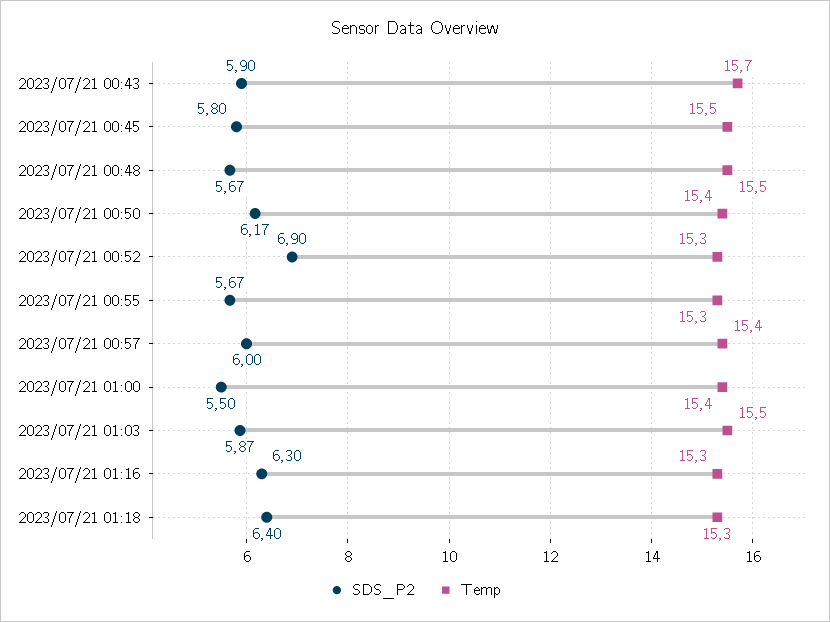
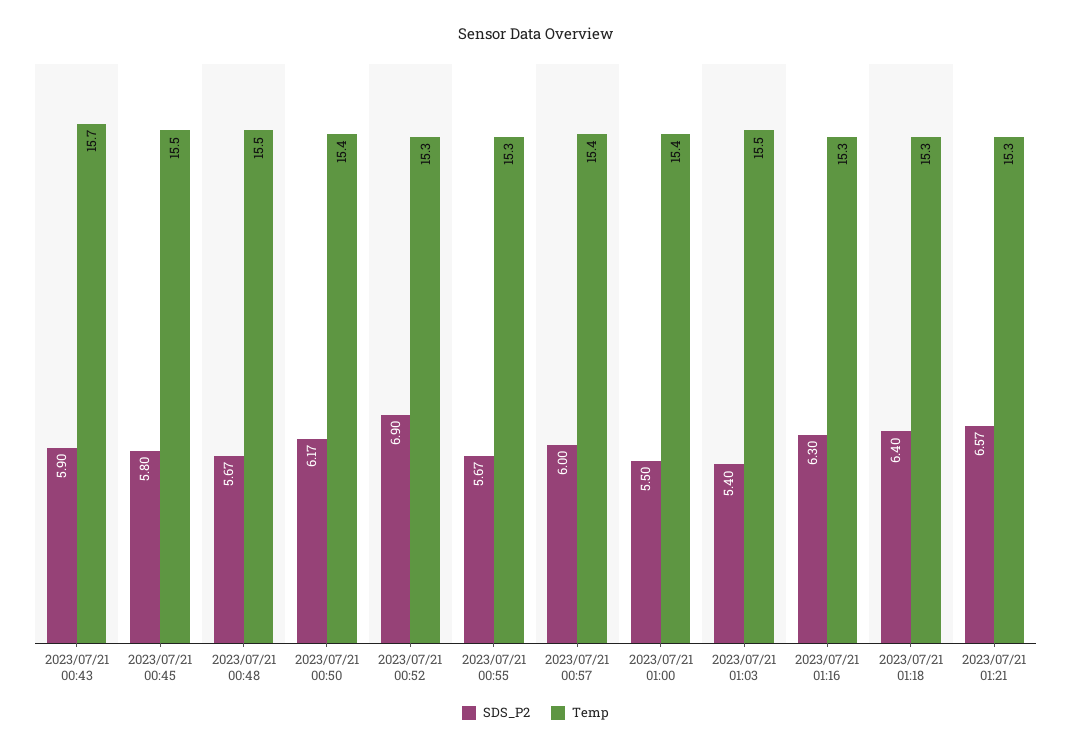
SDS_P2, 2023/07/21 01:03: 5.87 -> 5.4
SDS_P2, 2023/07/21 01:21: none -> 6.57
Temp, 2023/07/21 01:21: none -> 15.3

